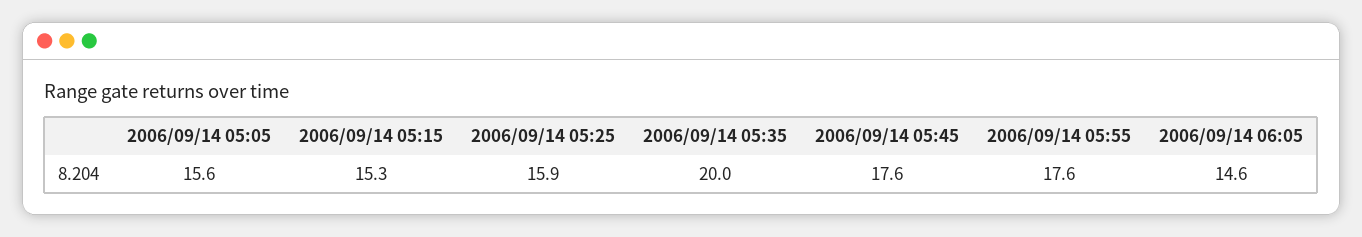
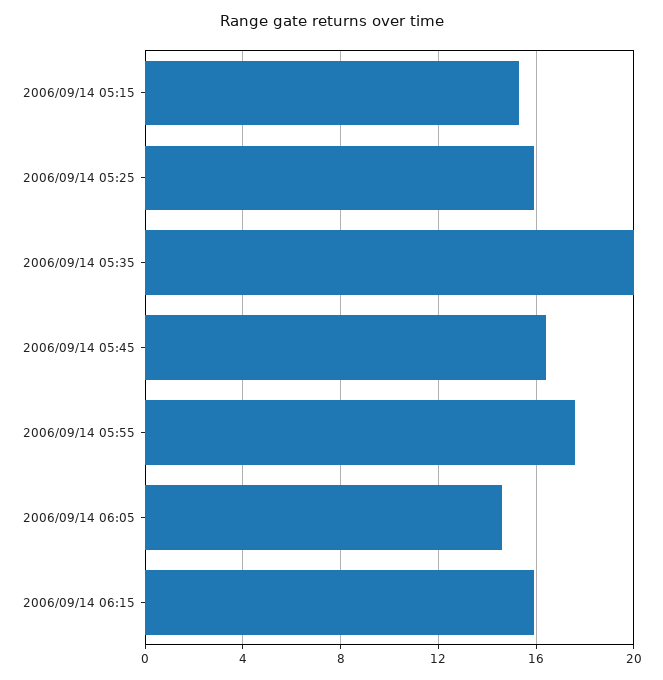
2006/09/14 05:05: 15.6 -> none
2006/09/14 05:45: 17.6 -> 16.5
2006/09/14 06:15: none -> 16

